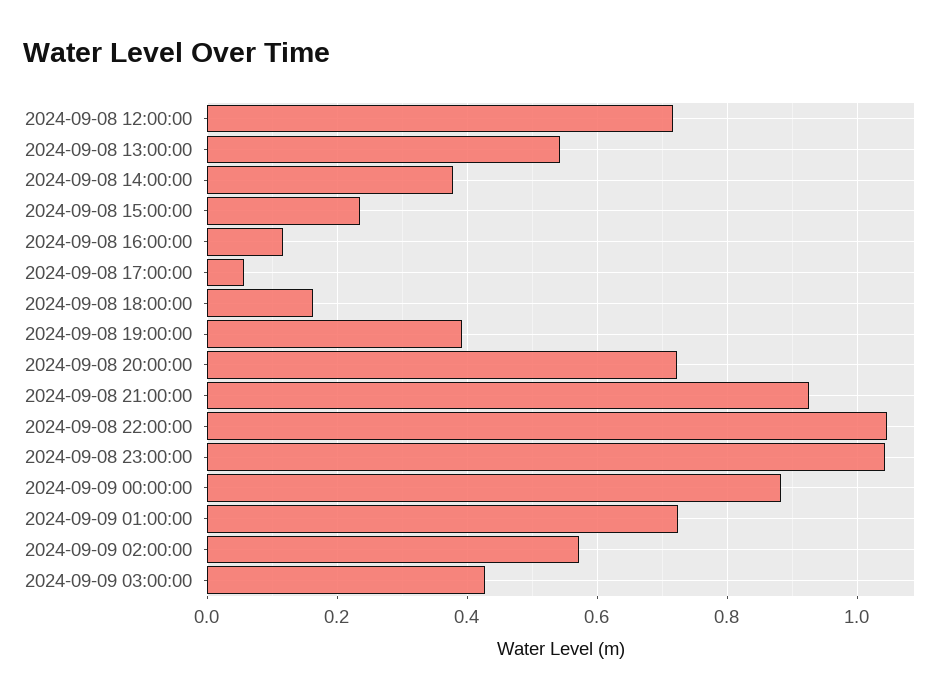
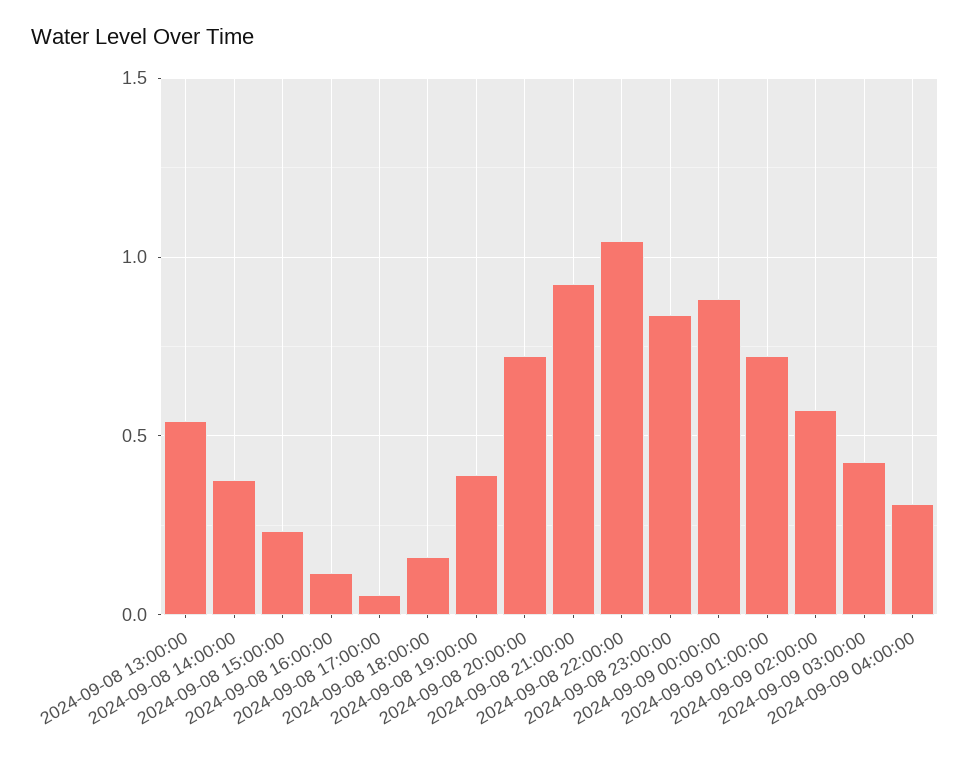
2024-09-08 12:00:00: 0.72 -> none
2024-09-08 23:00:00: 1.04 -> 0.85
2024-09-09 04:00:00: none -> 0.3

